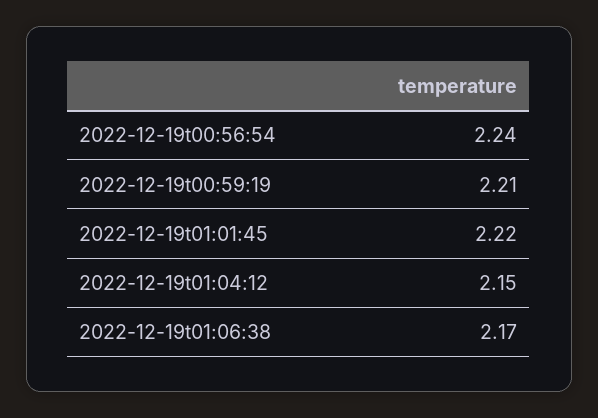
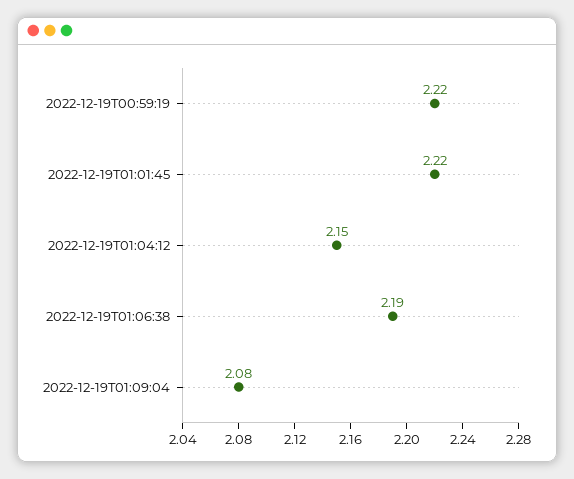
2022-12-19t00:56:54: 2.24 -> none
2022-12-19t00:59:19: 2.21 -> 2.22
2022-12-19t01:06:38: 2.17 -> 2.19
2022-12-19T01:09:04: none -> 2.08

